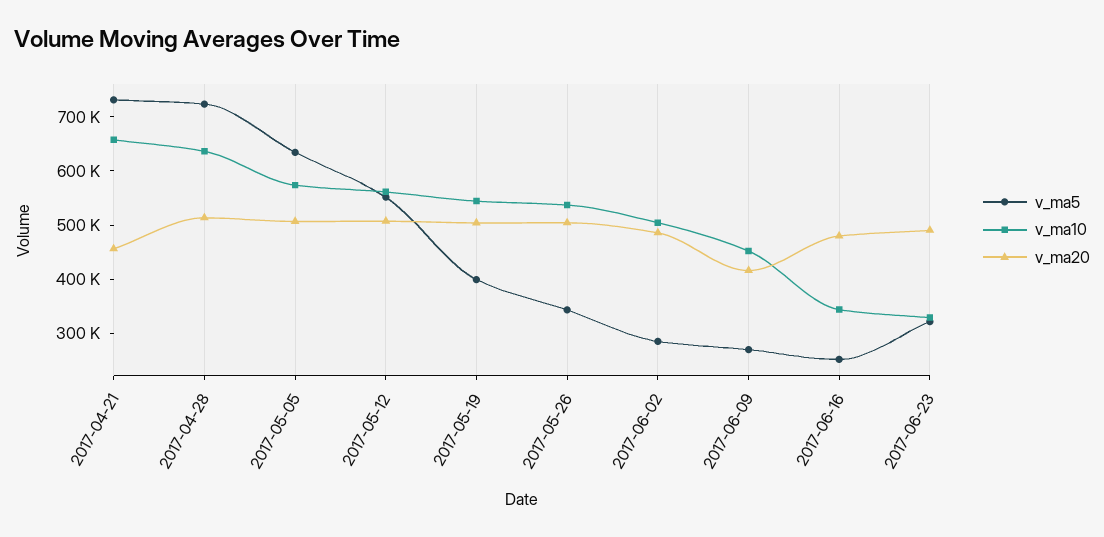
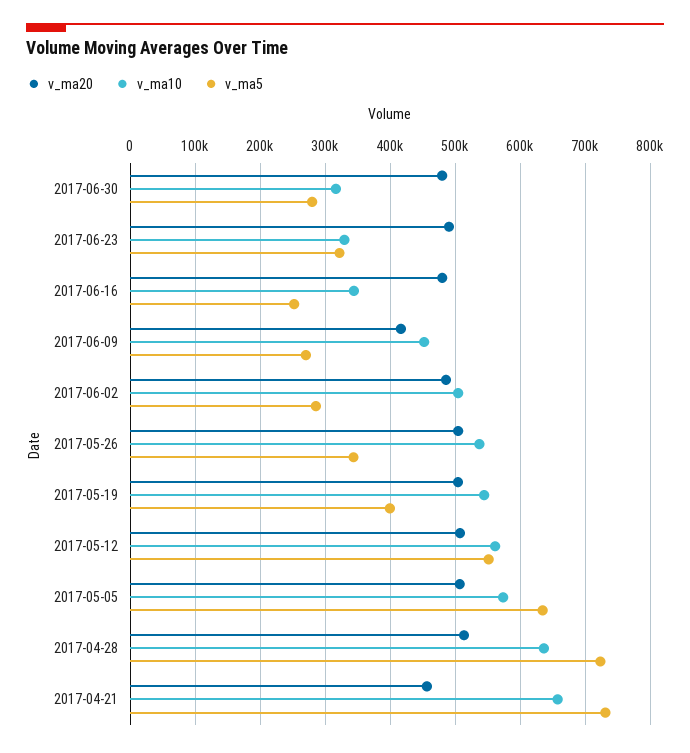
v_ma20, 2017-06-30: none -> 480000
v_ma10, 2017-06-30: none -> 320000
v_ma5, 2017-06-30: none -> 280000

